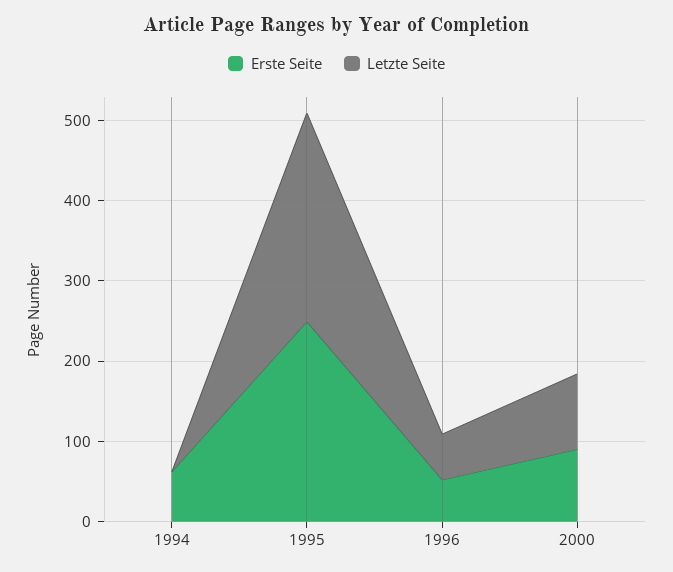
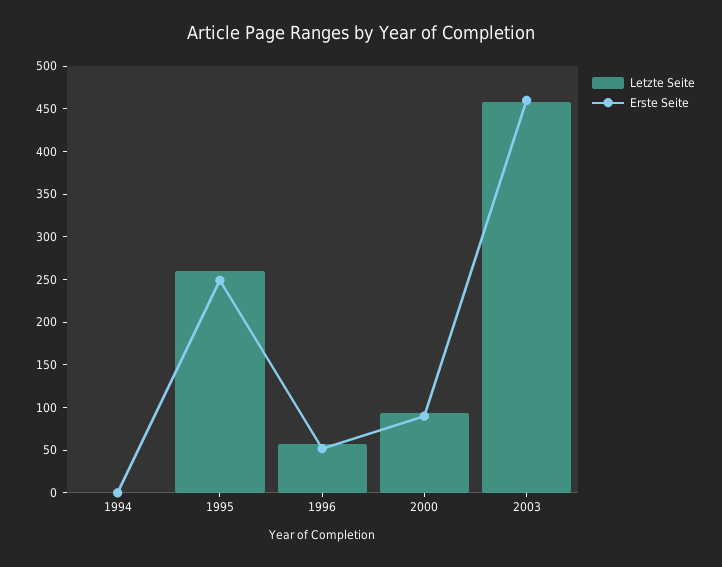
Erste Seite, 1994: 60 -> 0
Letzte Seite, 2003: none -> 460
Erste Seite, 2003: none -> 460

